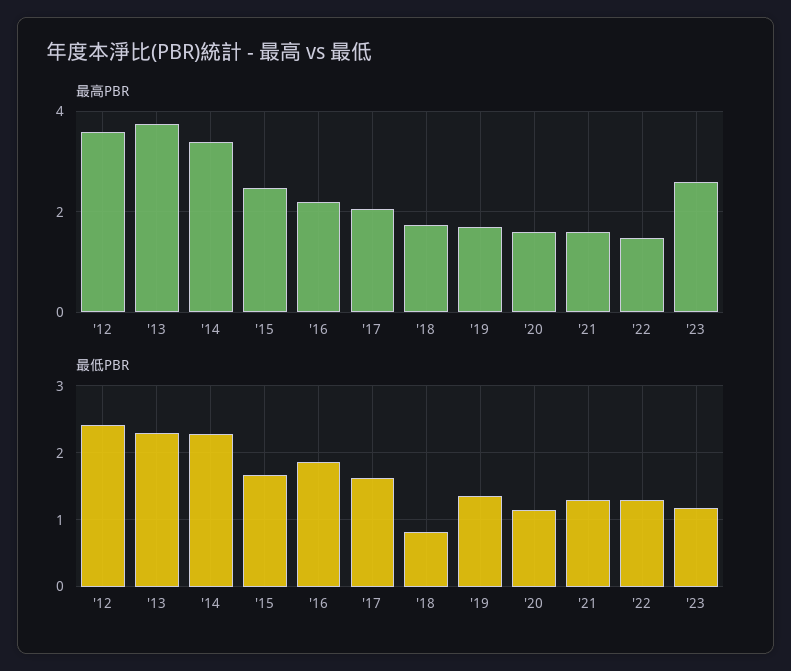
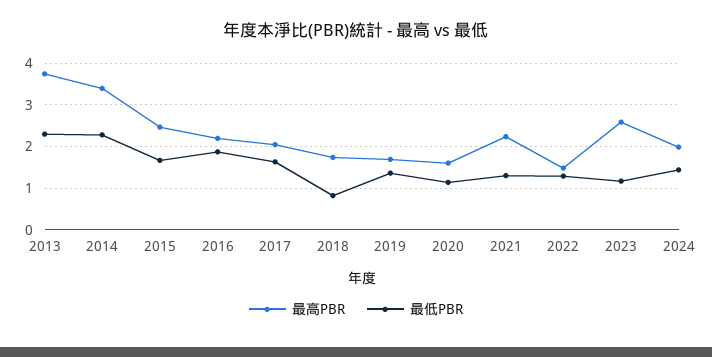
最高PBR, '12: 3.6 -> none
最高PBR, '21: 1.6 -> 2.2
最低PBR, '12: 2.4 -> none
最高PBR, 2024: none -> 2
最低PBR, 2024: none -> 1.4

